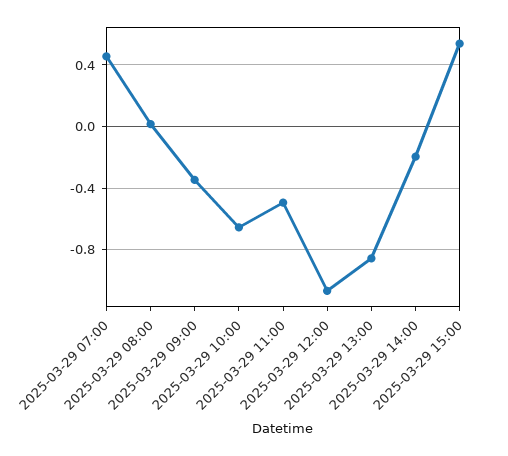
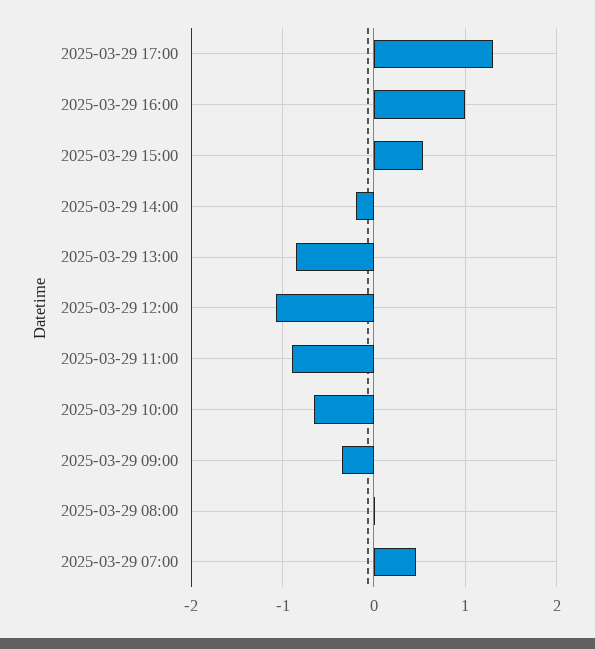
2025-03-29 11:00: -0.5 -> -0.9
2025-03-29 17:00: none -> 1.3
2025-03-29 16:00: none -> 1

